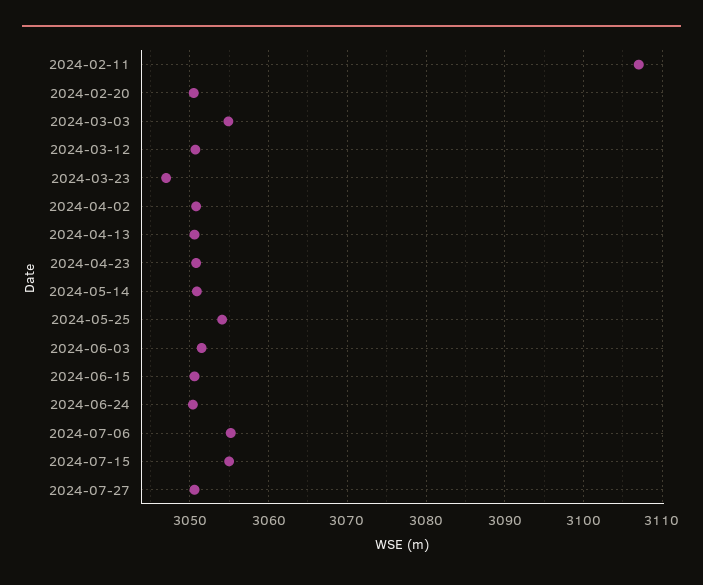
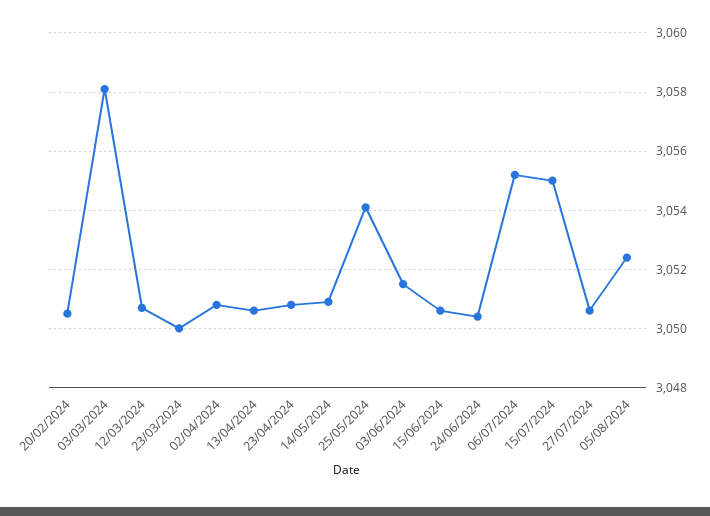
2024-02-11: 3107 -> none
2024-03-03: 3055 -> 3058
2024-03-23: 3047 -> 3050
05/08/2024: none -> 3052.5

